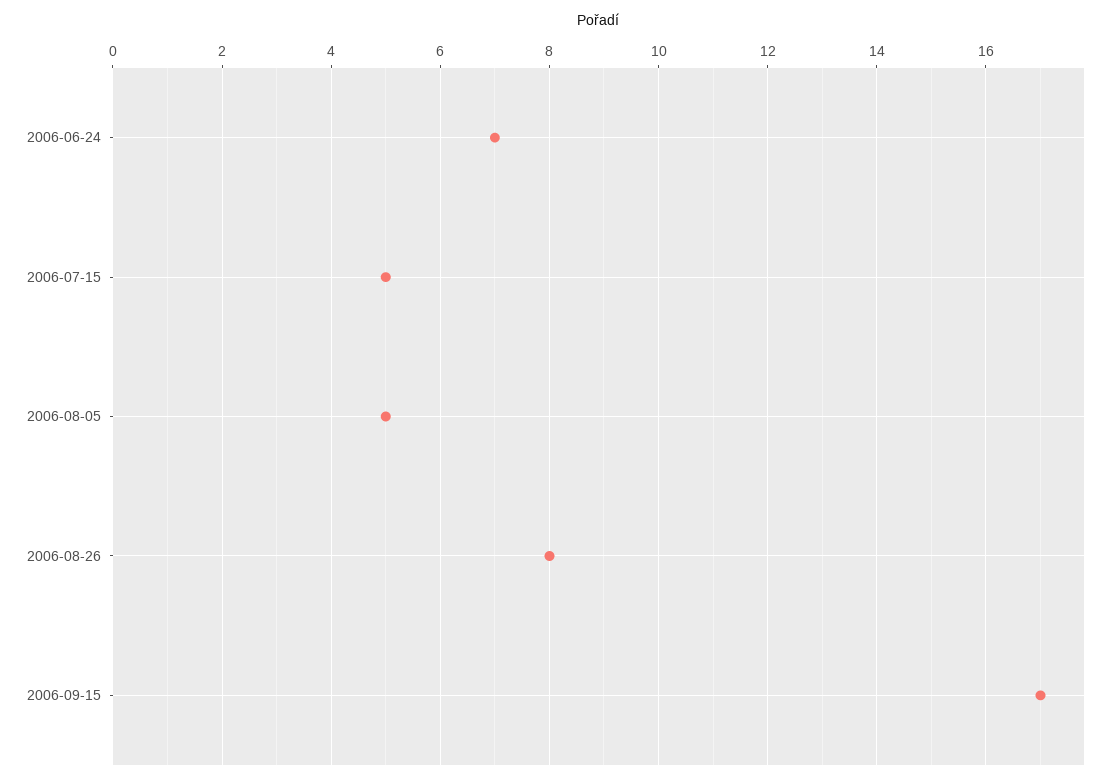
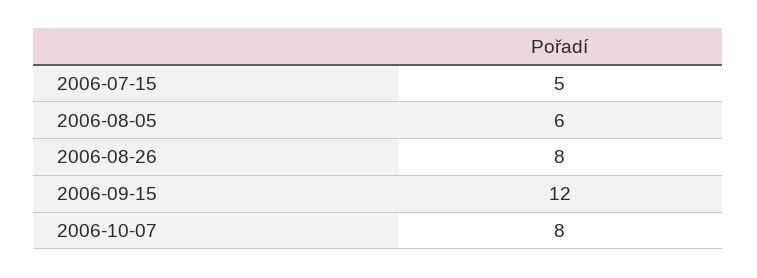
2006-06-24: 7 -> none
2006-08-05: 5 -> 6
2006-09-15: 17 -> 12
2006-10-07: none -> 8

